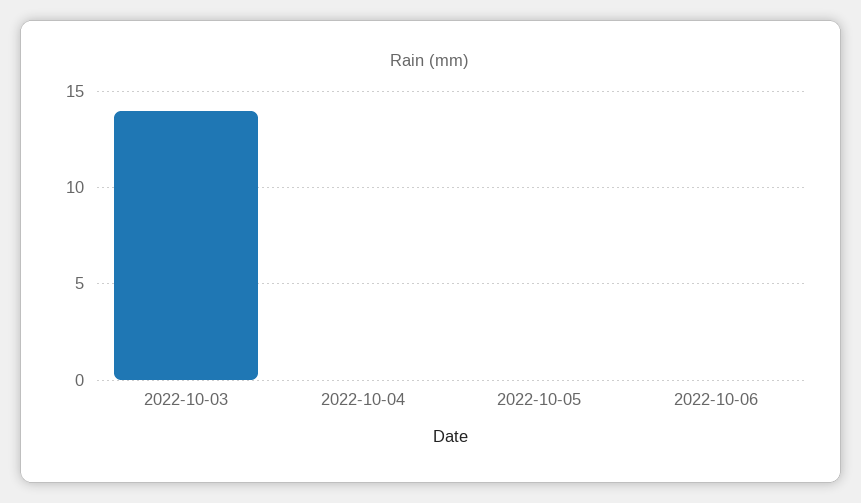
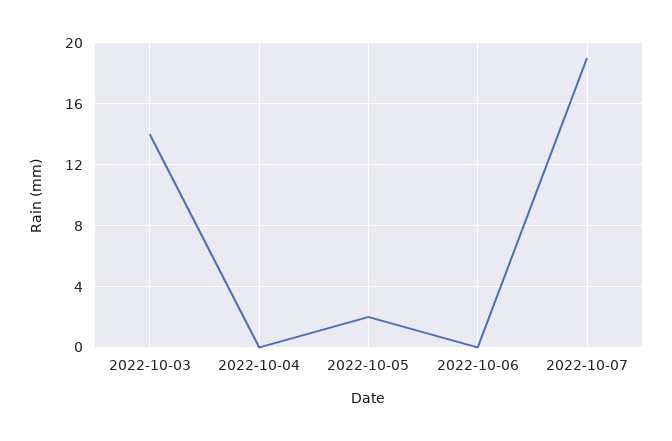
2022-10-05: 0 -> 2
2022-10-07: none -> 19

